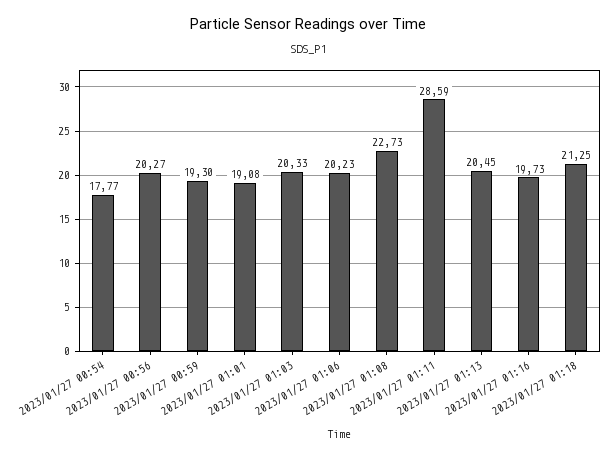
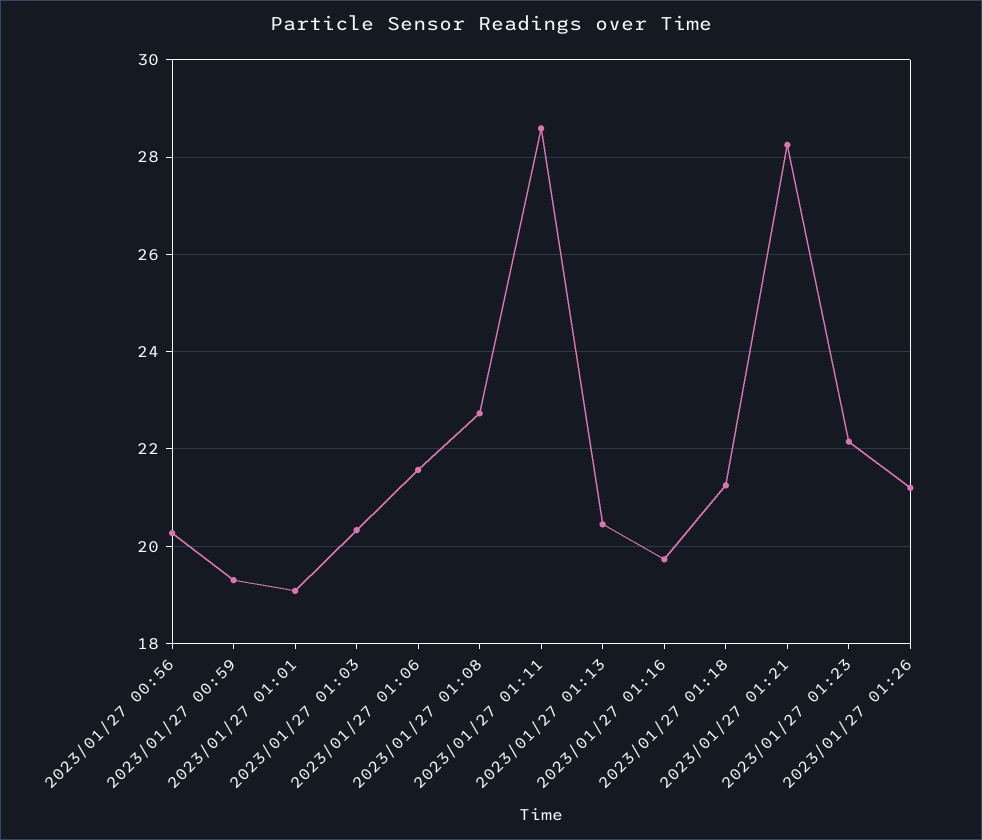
2023/01/27 00:54: 17.77 -> none
2023/01/27 01:06: 20.23 -> 21.6
2023/01/27 01:21: none -> 28.2
2023/01/27 01:23: none -> 22.2
2023/01/27 01:26: none -> 21.2

